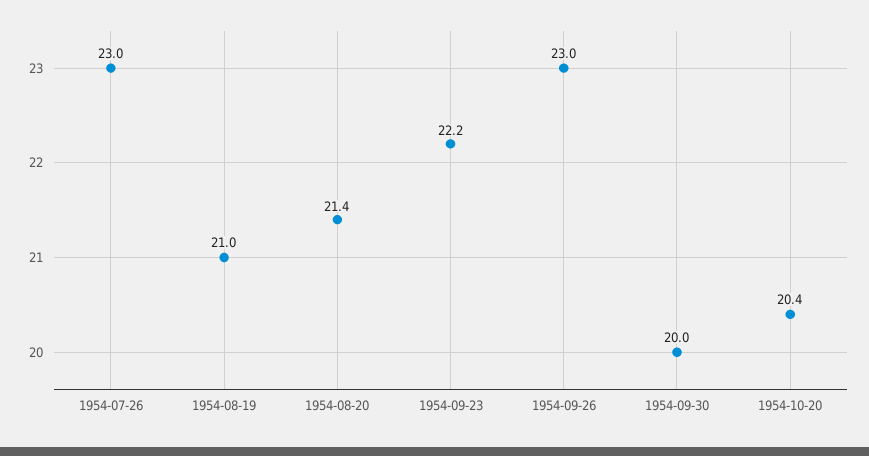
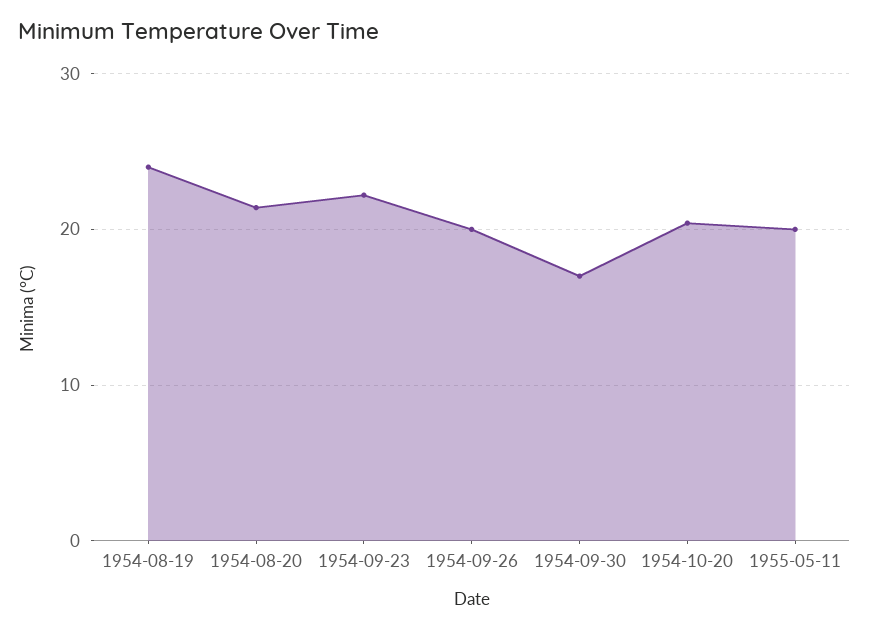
1954-07-26: 23 -> none
1954-08-19: 21 -> 24
1954-09-26: 23 -> 20
1954-09-30: 20 -> 17
1955-05-11: none -> 20

